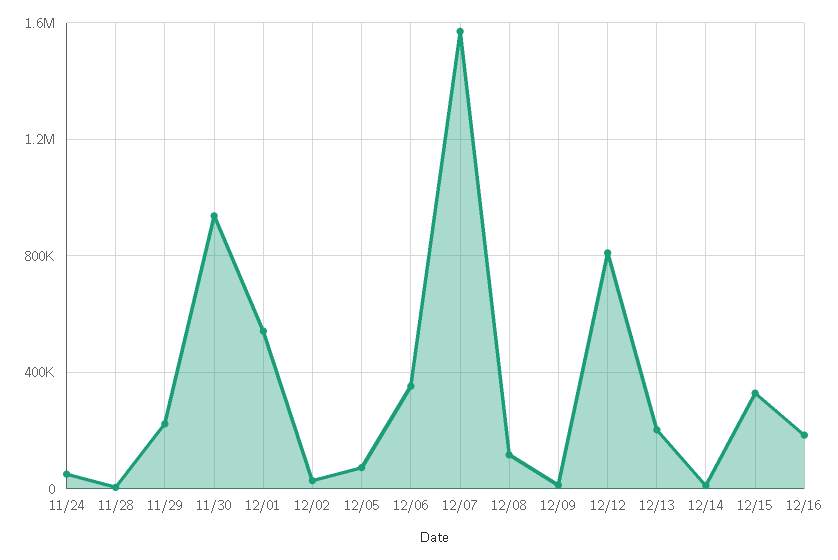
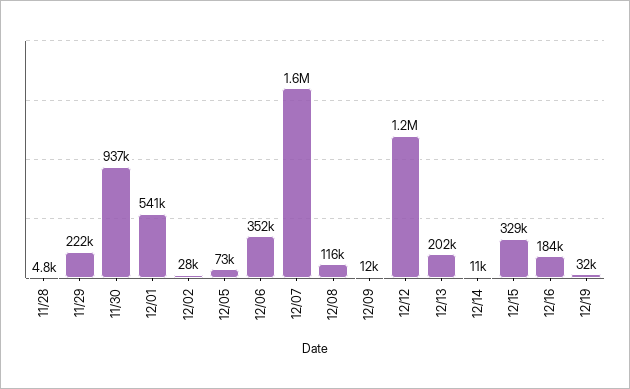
11/24: 50000 -> none
12/12: 800000 -> 1200000
12/19: none -> 32000

